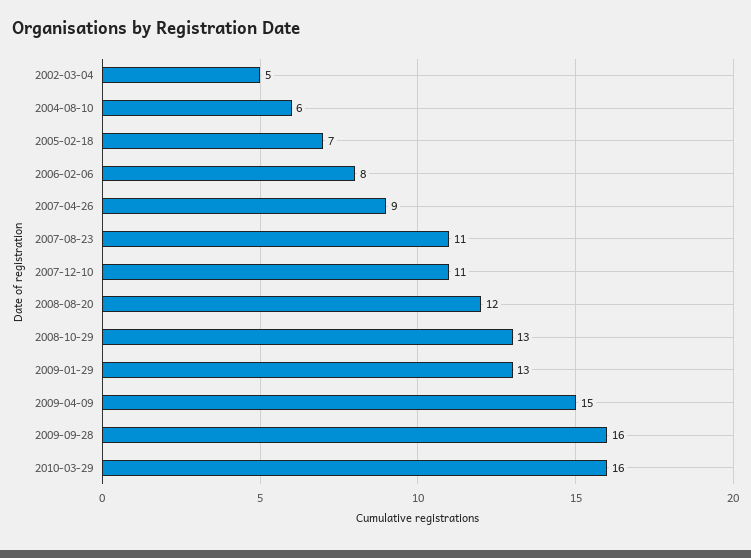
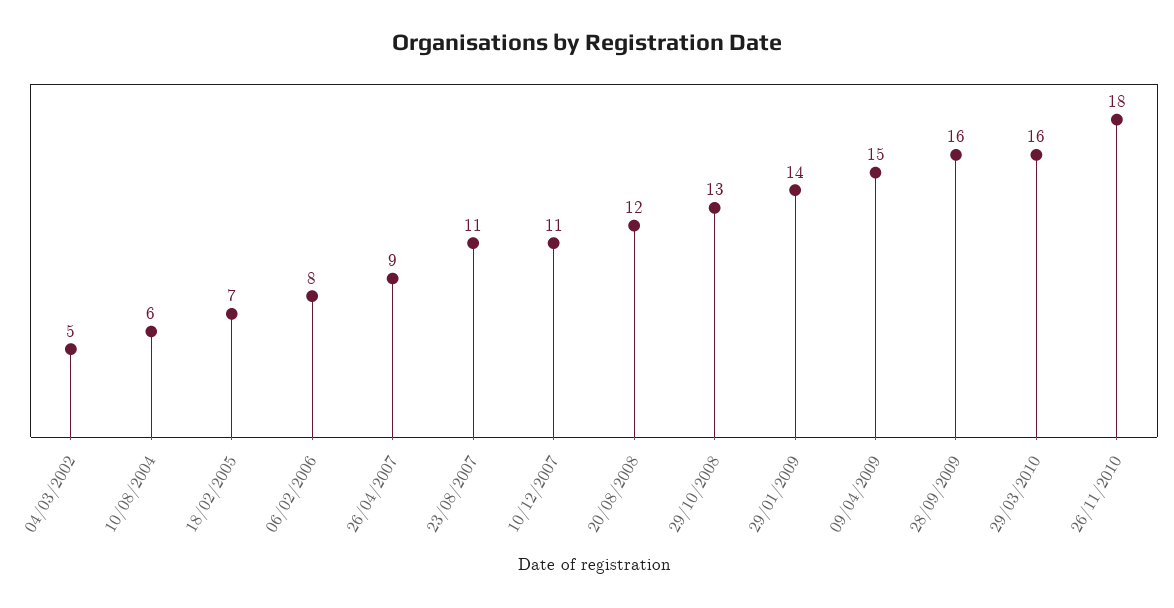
2009-01-29: 13 -> 14
26/11/2010: none -> 18

